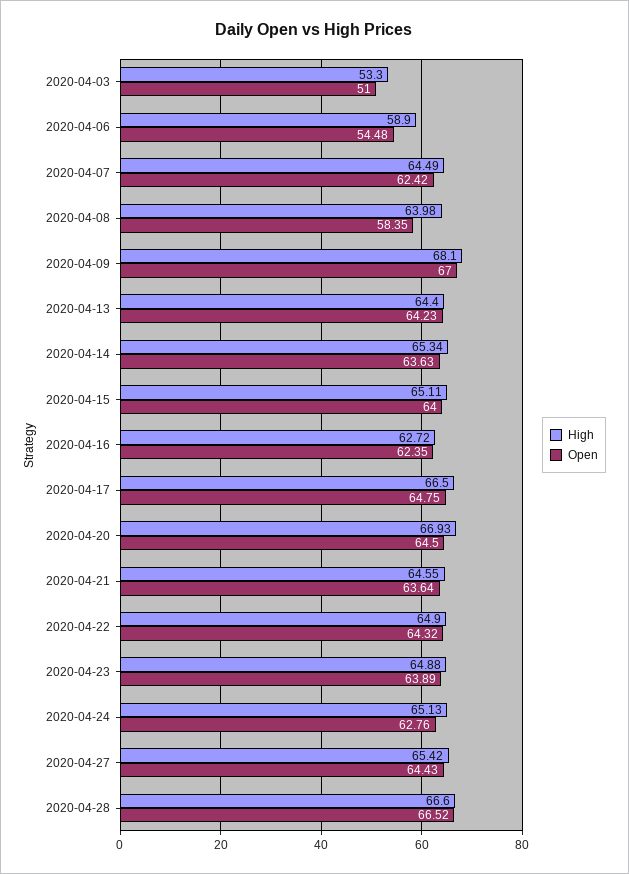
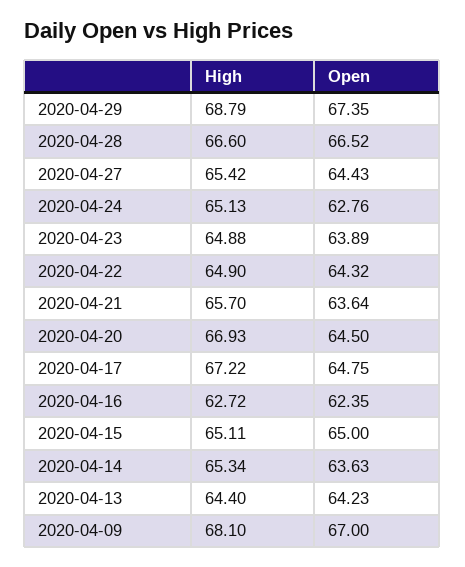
High, 2020-04-03: 53.3 -> none
Open, 2020-04-03: 51 -> none
High, 2020-04-06: 58.9 -> none
Open, 2020-04-06: 54.48 -> none
High, 2020-04-07: 64.49 -> none
Open, 2020-04-07: 62.42 -> none
High, 2020-04-08: 63.98 -> none
Open, 2020-04-08: 58.35 -> none
Open, 2020-04-15: 64 -> 65
High, 2020-04-17: 66.5 -> 67.22
High, 2020-04-21: 64.55 -> 65.7
High, 2020-04-29: none -> 68.79
Open, 2020-04-29: none -> 67.35

